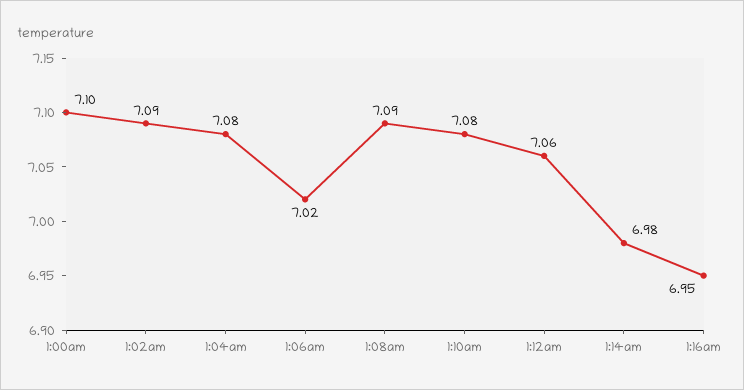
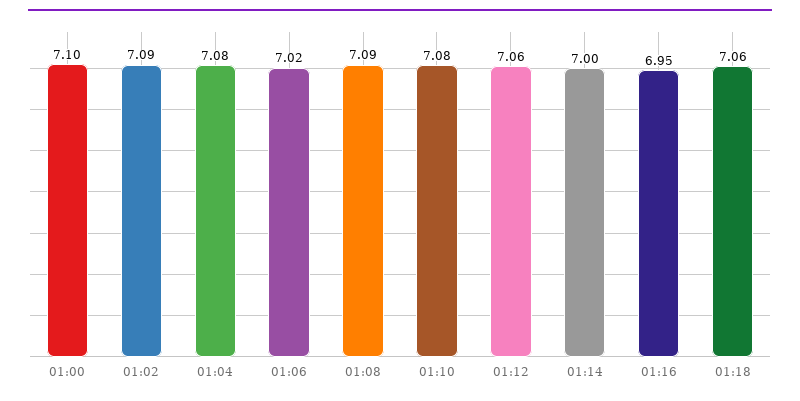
1:14am: 6.98 -> 7
01:18: none -> 7.06

